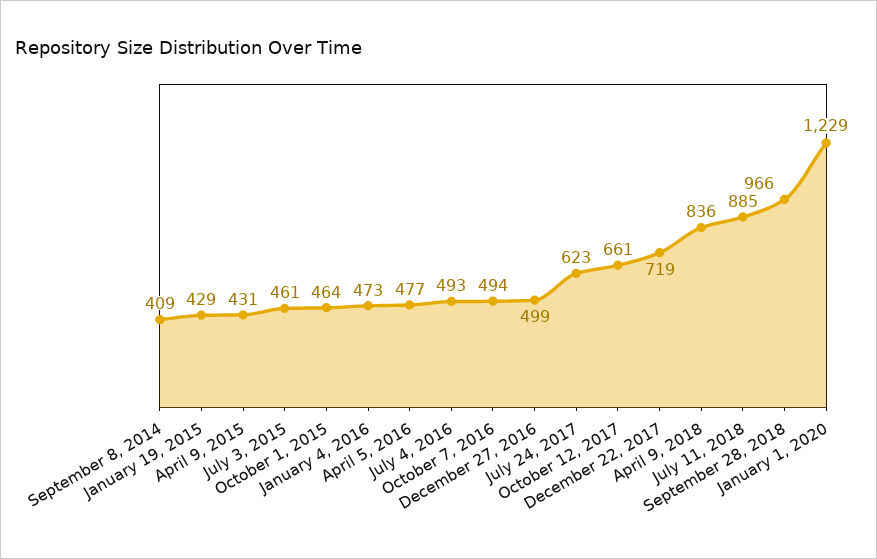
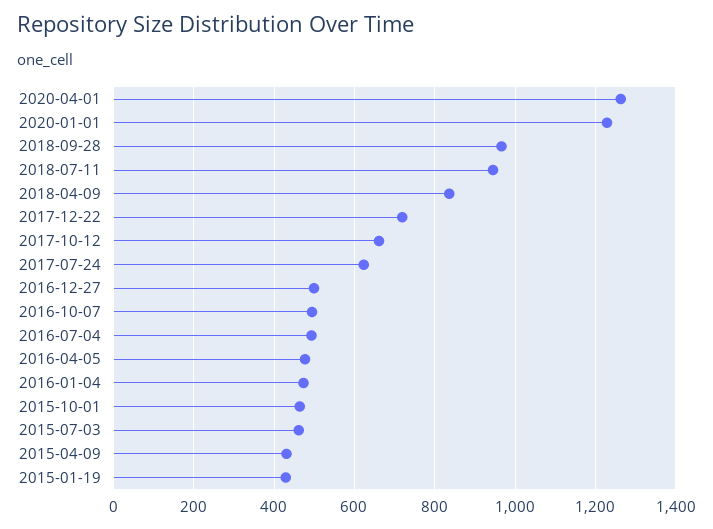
September 8, 2014: 409 -> none
July 11, 2018: 885 -> 940
2020-04-01: none -> 1260

